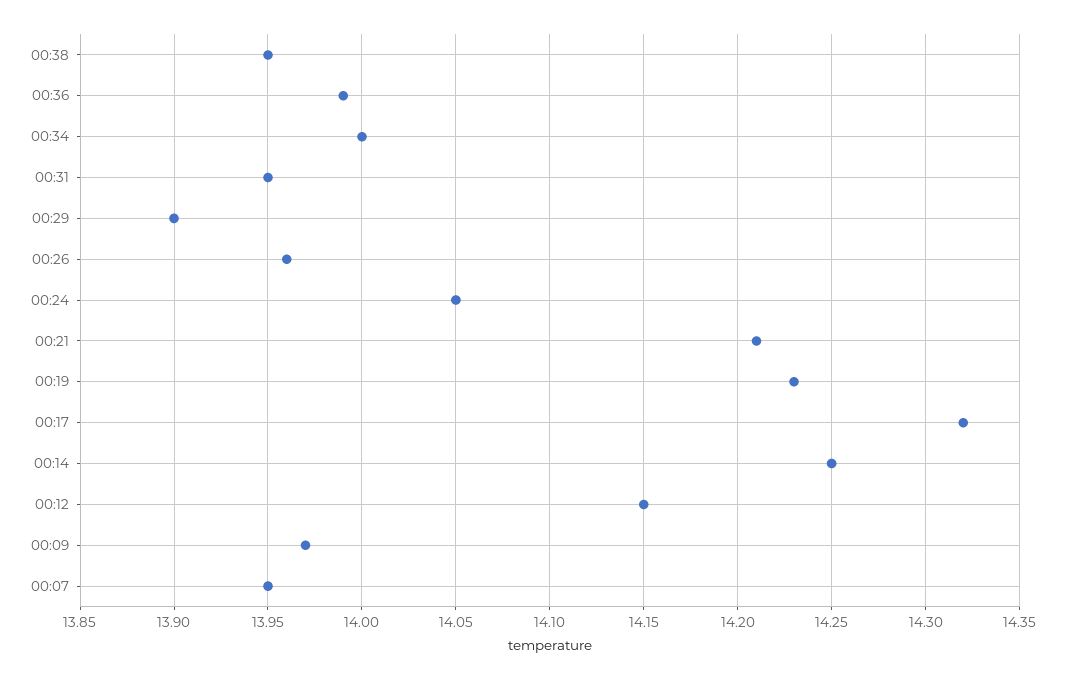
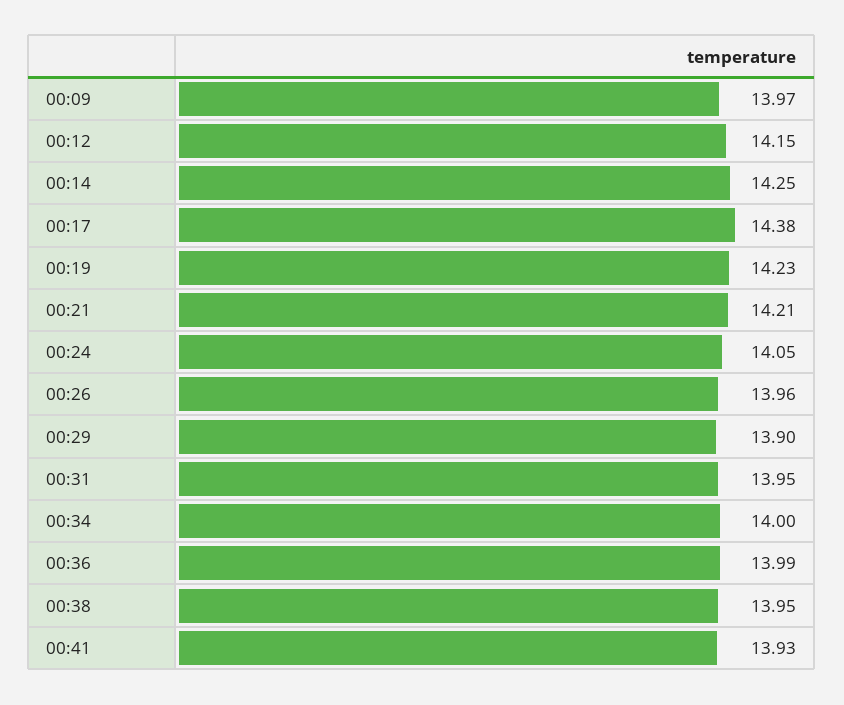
00:17: 14.32 -> 14.38
00:07: 13.95 -> none
00:41: none -> 13.93

